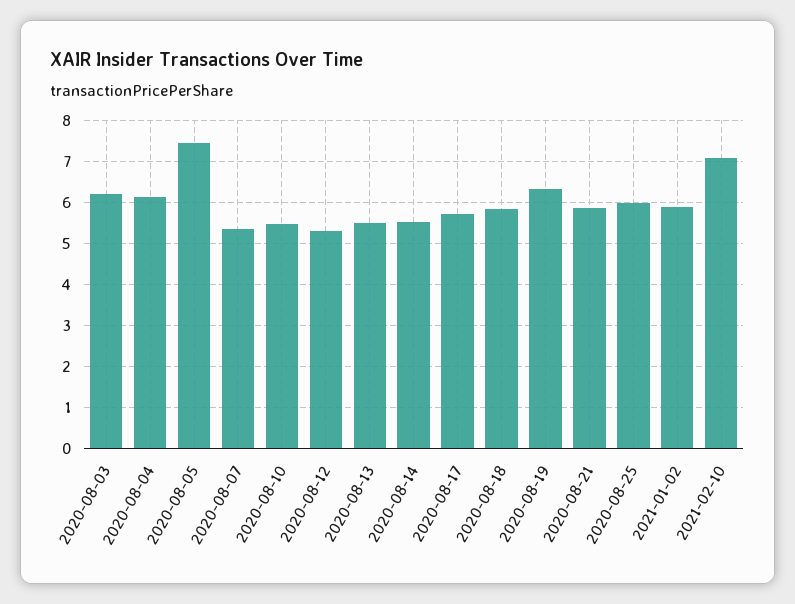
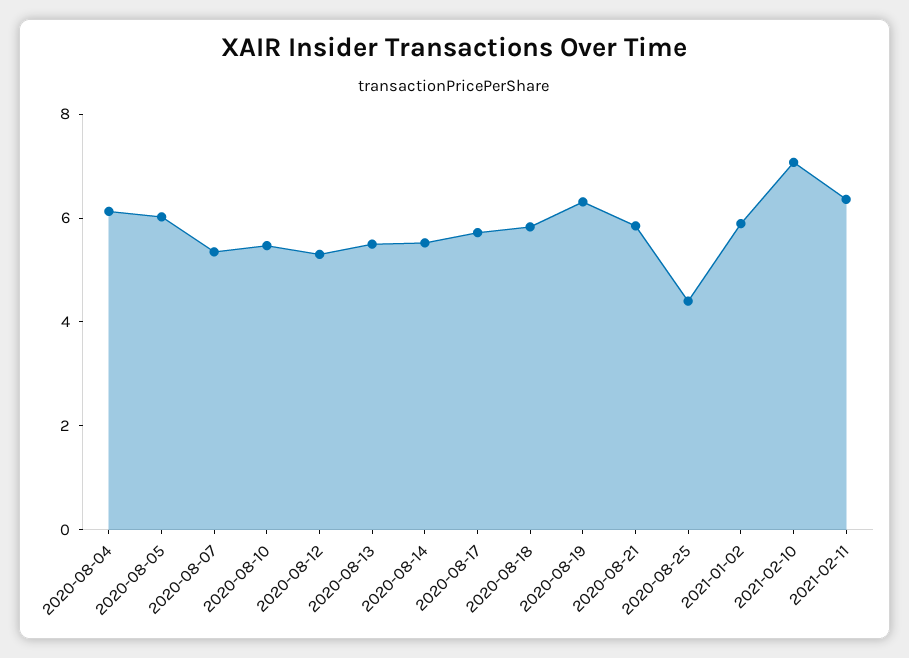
2020-08-03: 6.2 -> none
2020-08-05: 7.4 -> 6
2020-08-25: 6 -> 4.5
2021-02-11: none -> 6.5

